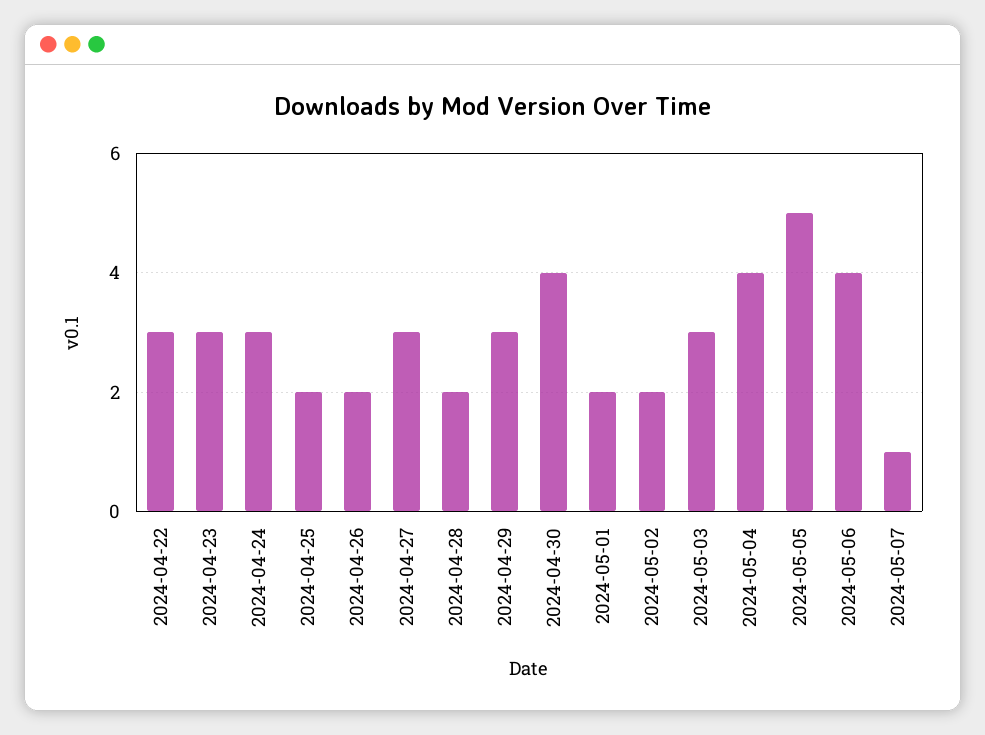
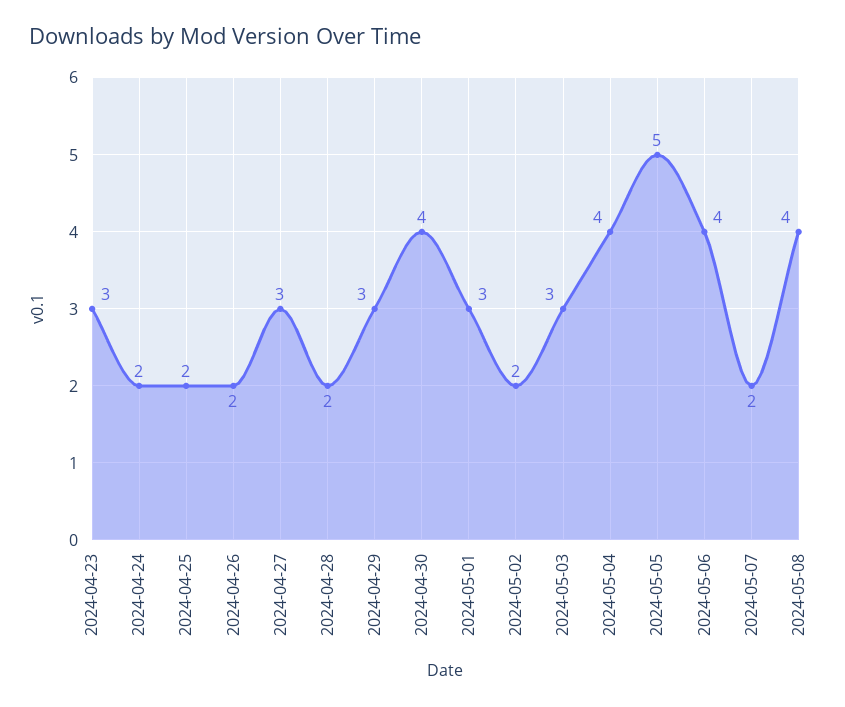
2024-04-22: 3 -> none
2024-04-24: 3 -> 2
2024-05-01: 2 -> 3
2024-05-07: 1 -> 2
2024-05-08: none -> 4

